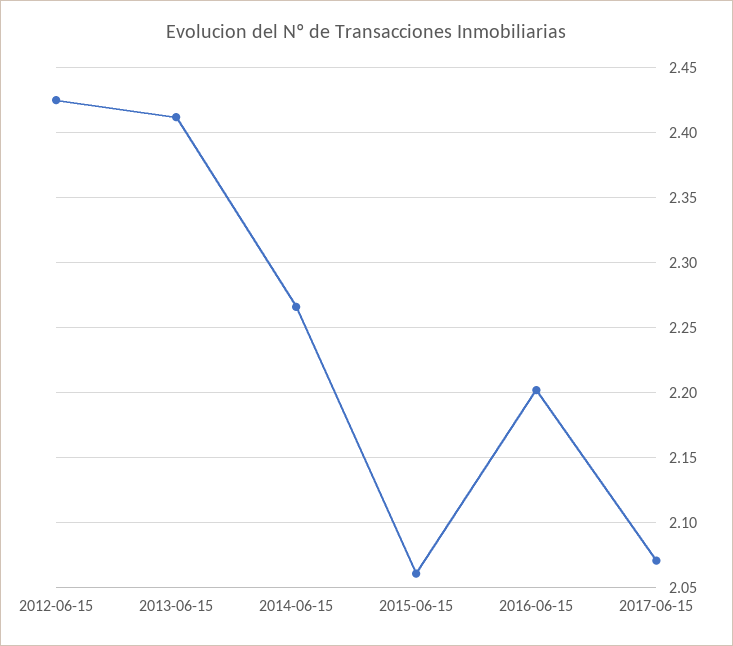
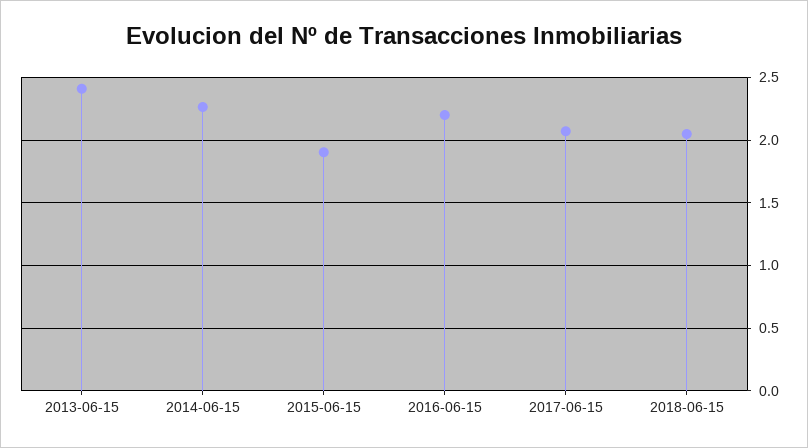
2012-06-15: 2.425 -> none
2015-06-15: 2.06 -> 1.9
2018-06-15: none -> 2.05

